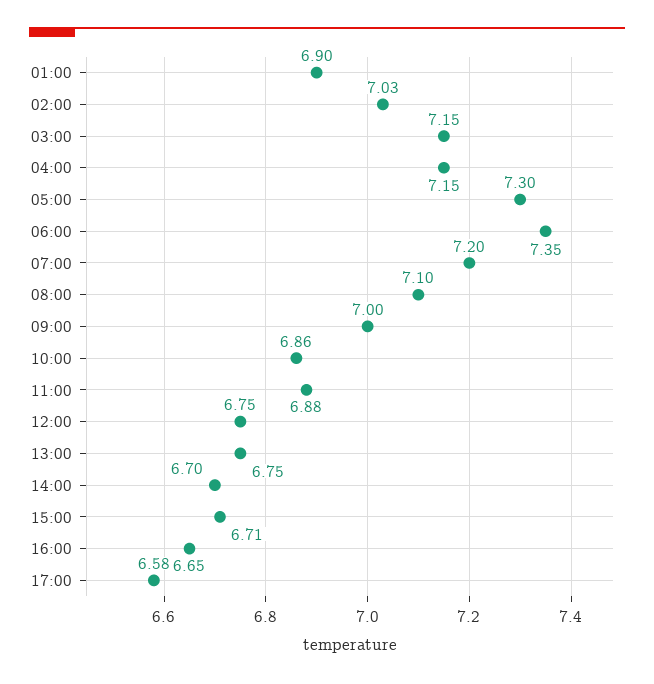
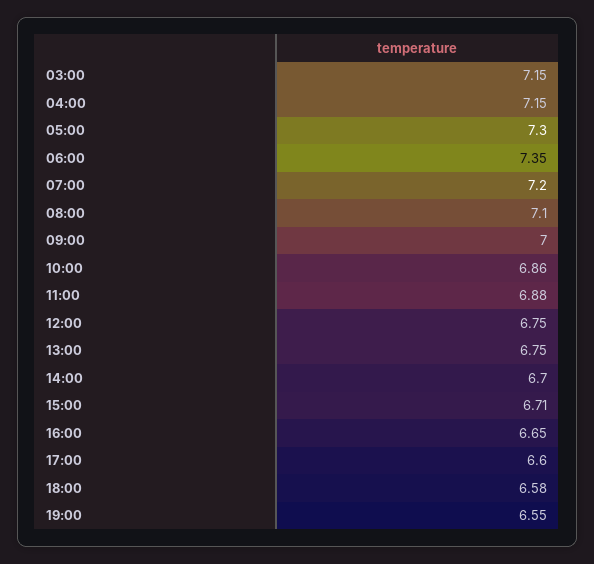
01:00: 6.9 -> none
02:00: 7.03 -> none
17:00: 6.58 -> 6.6
18:00: none -> 6.58
19:00: none -> 6.55

